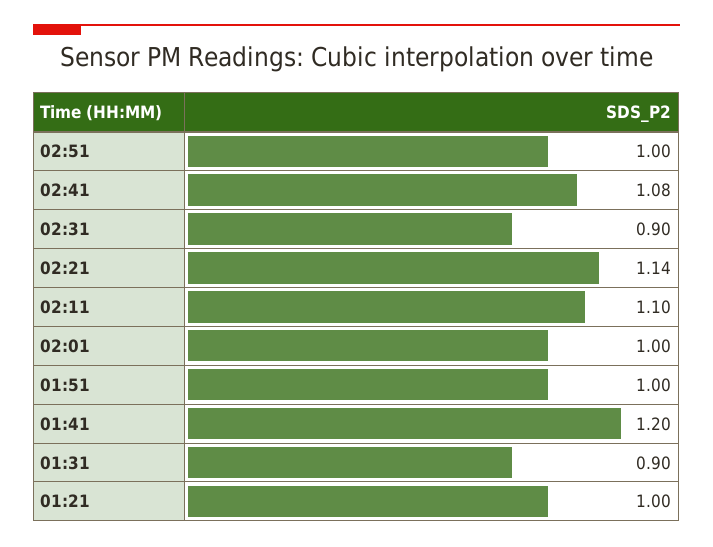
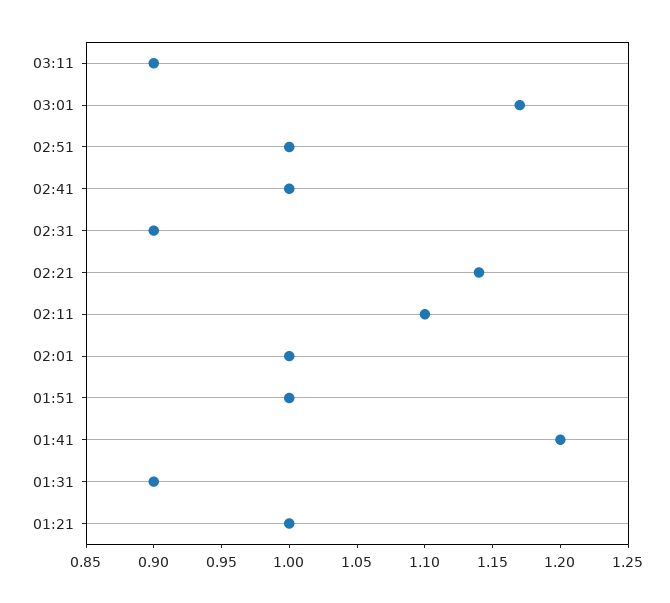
02:41: 1.08 -> 1
03:11: none -> 0.9
03:01: none -> 1.17

